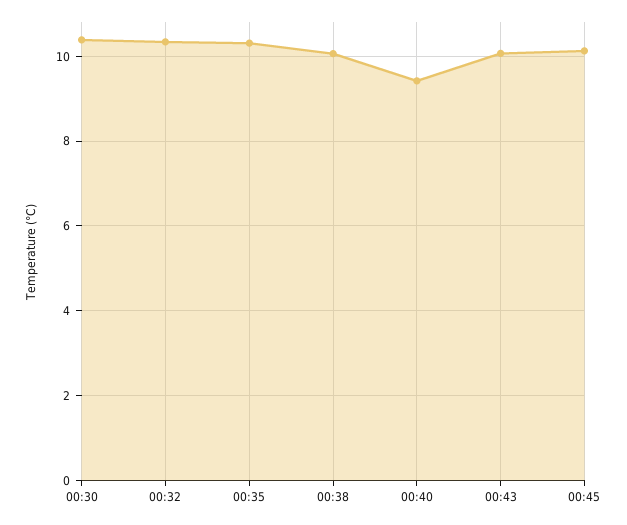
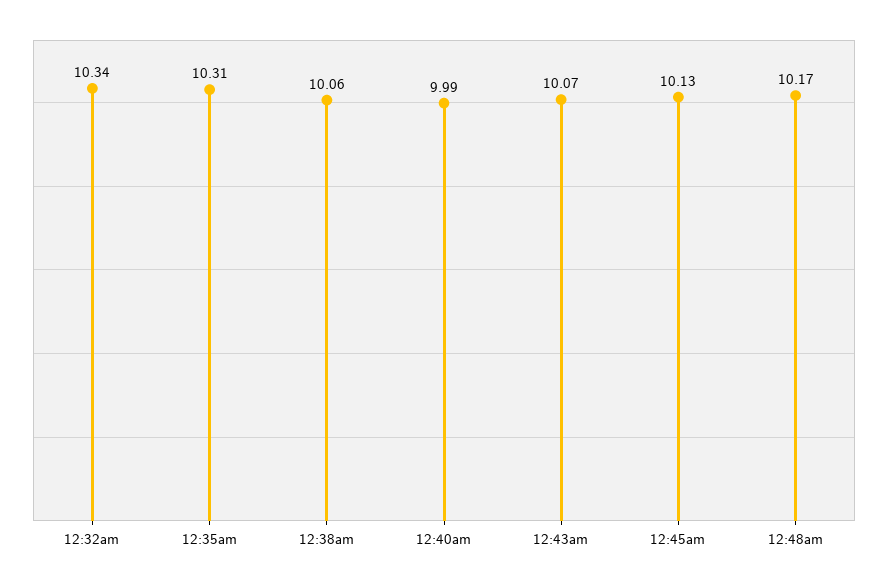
00:30: 10.4 -> none
00:40: 9.4 -> 9.99
12:48am: none -> 10.17

